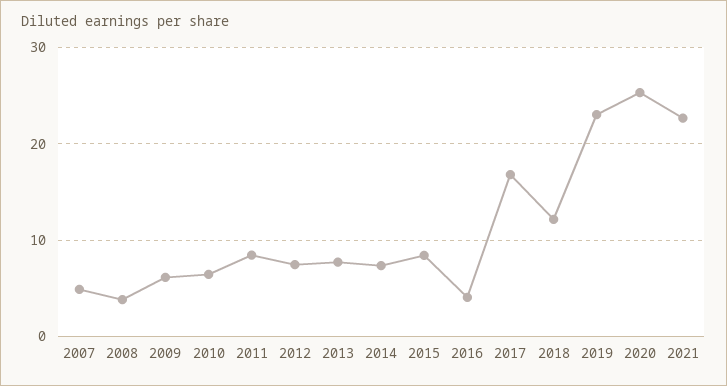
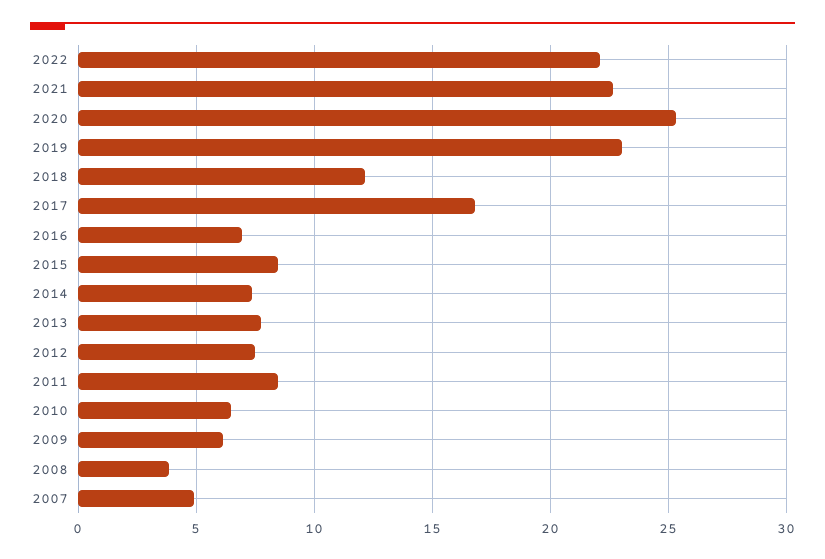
2016: 4 -> 7
2022: none -> 22

